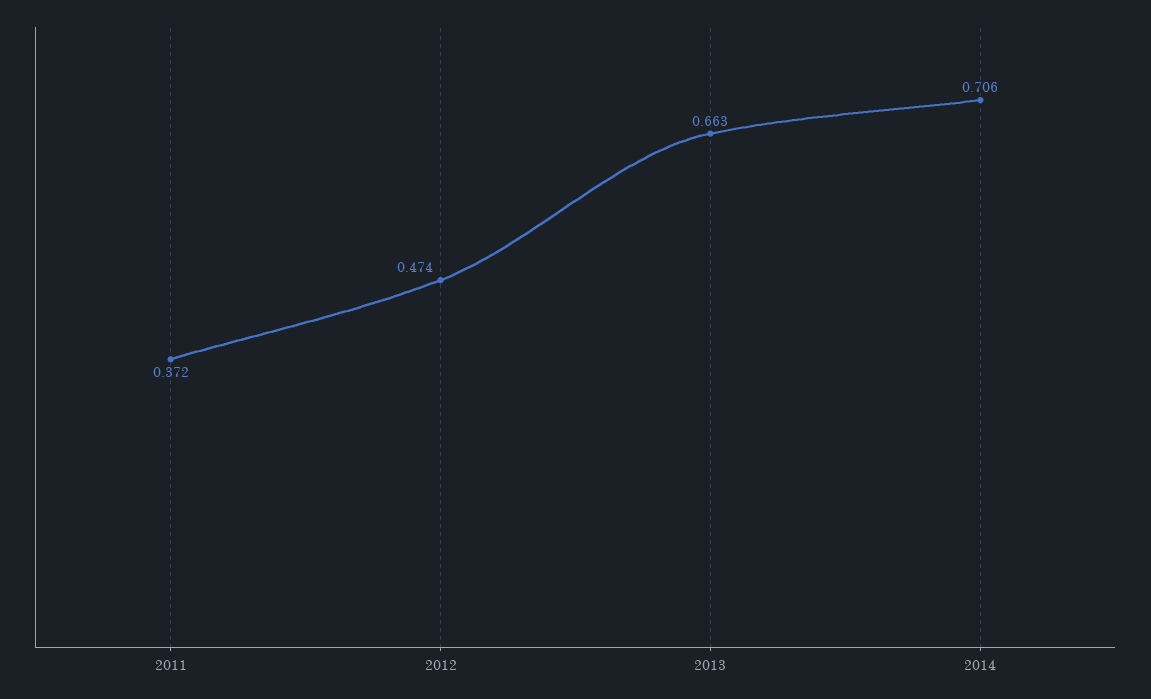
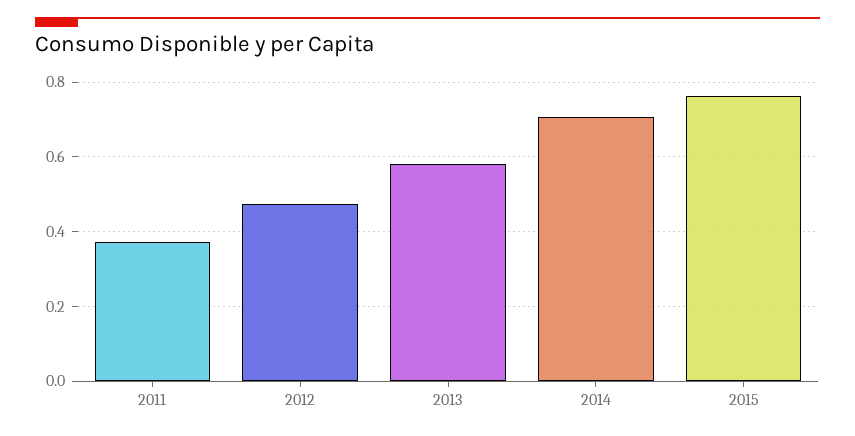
2013: 0.663 -> 0.58
2015: none -> 0.76

